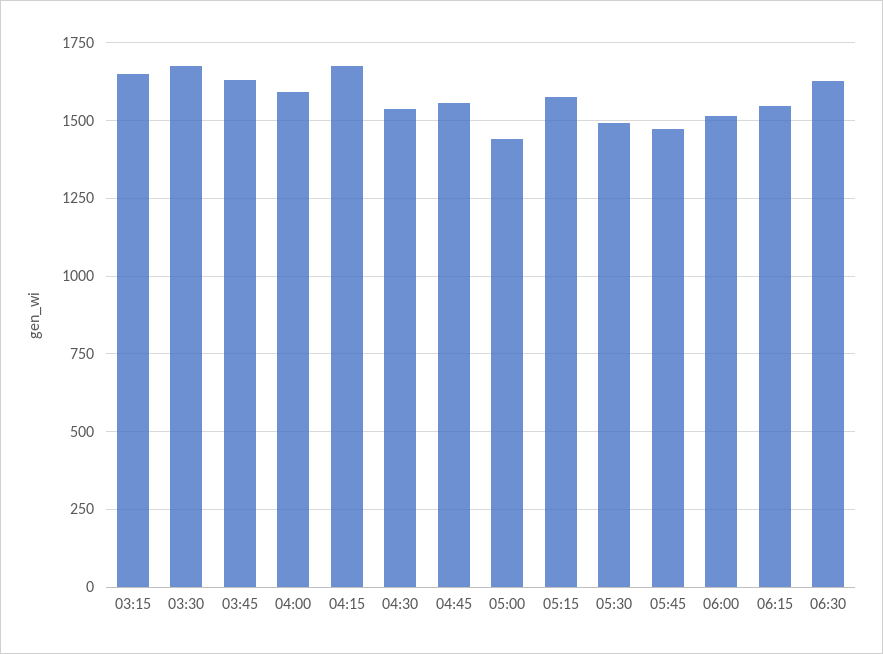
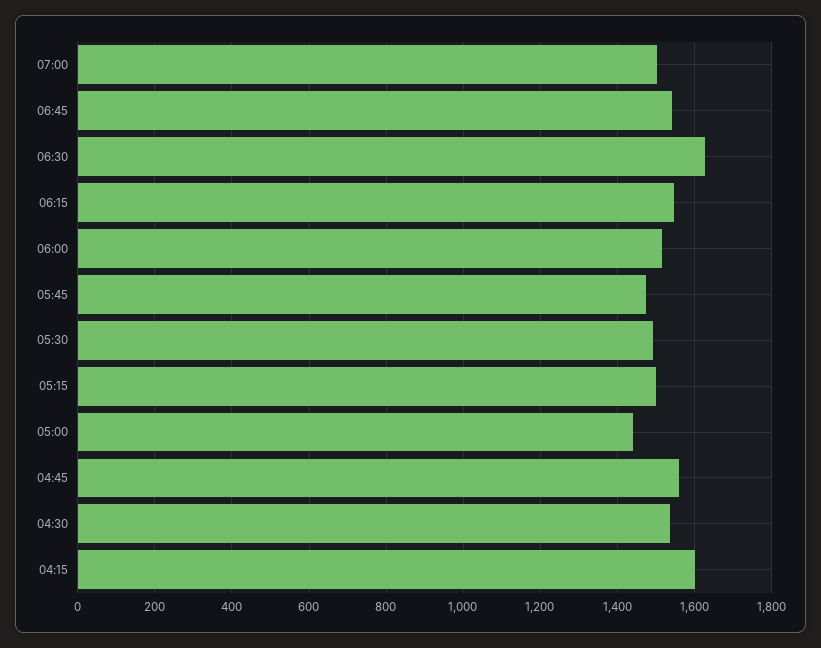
03:15: 1650 -> none
03:30: 1675 -> none
03:45: 1625 -> none
04:00: 1600 -> none
04:15: 1675 -> 1600
05:15: 1575 -> 1500
07:00: none -> 1500
06:45: none -> 1540

